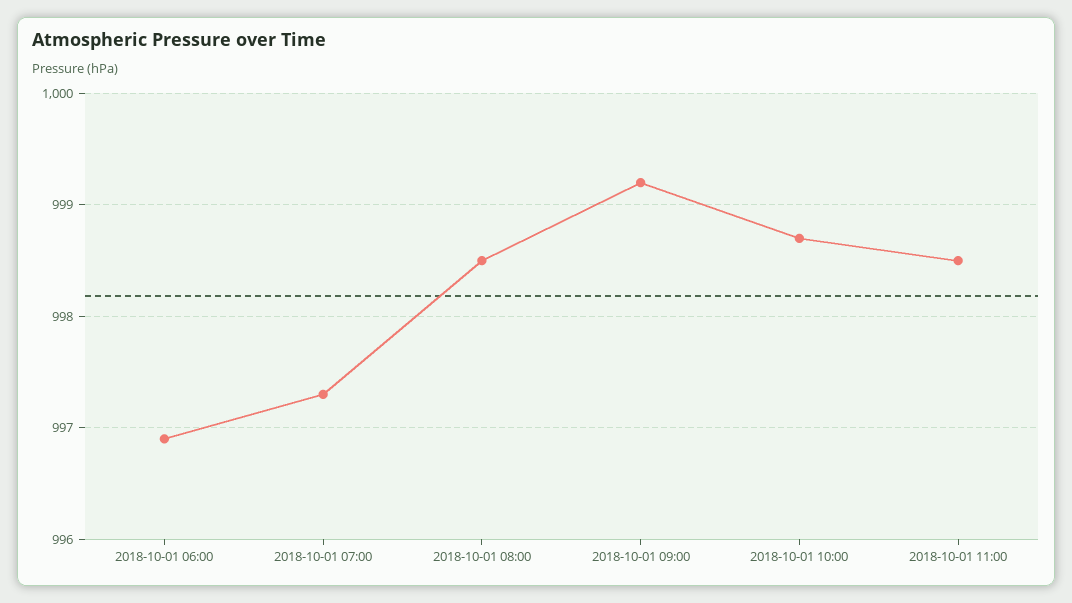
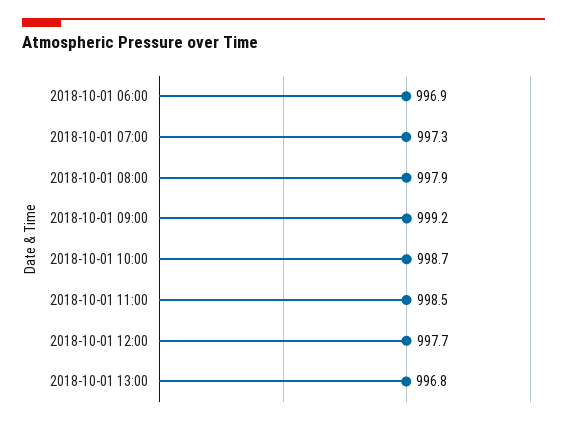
2018-10-01 08:00: 998.5 -> 997.9
2018-10-01 12:00: none -> 997.7
2018-10-01 13:00: none -> 996.8

